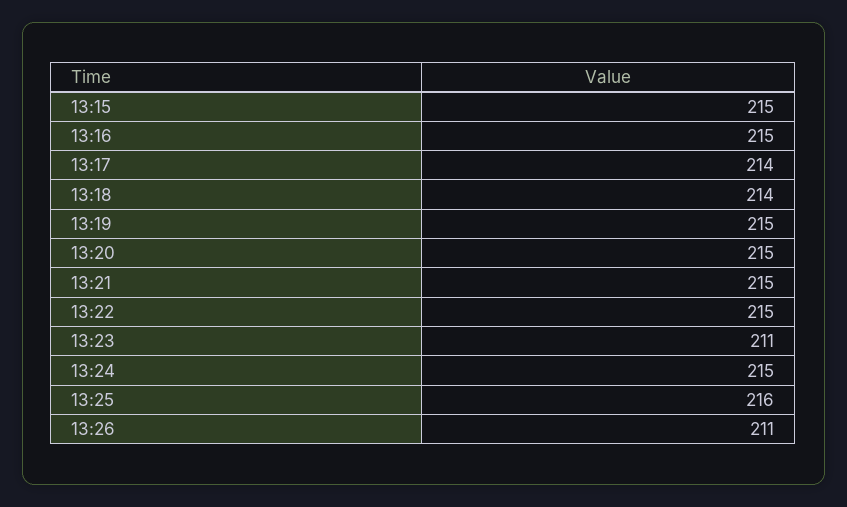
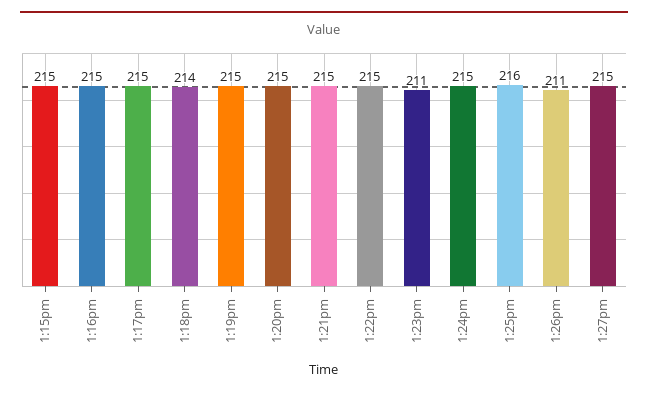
13:17: 214 -> 215
1:27pm: none -> 215

